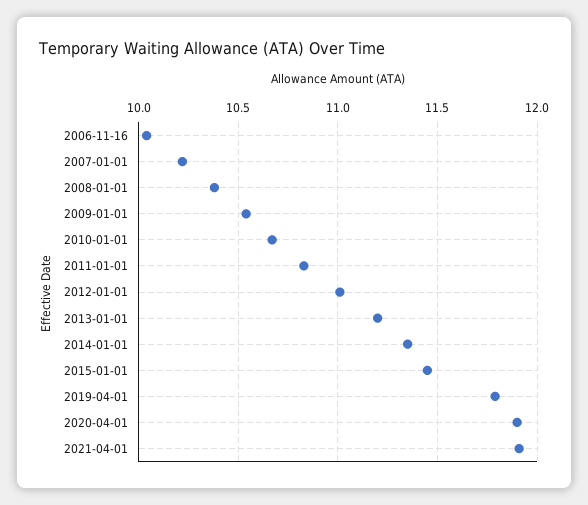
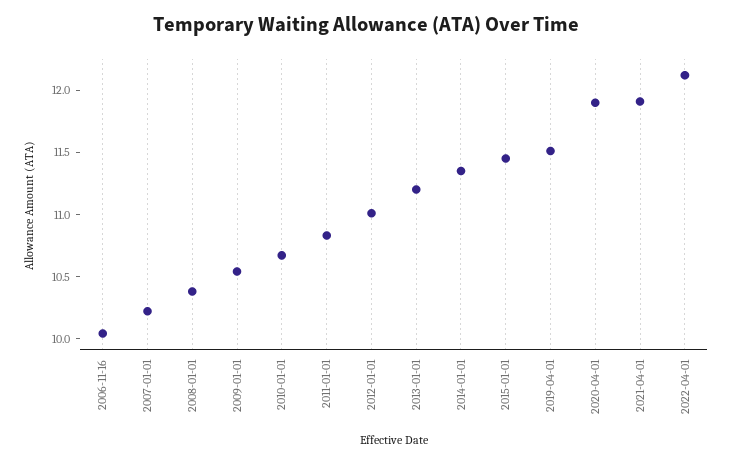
2019-04-01: 11.8 -> 11.5
2022-04-01: none -> 12.1

